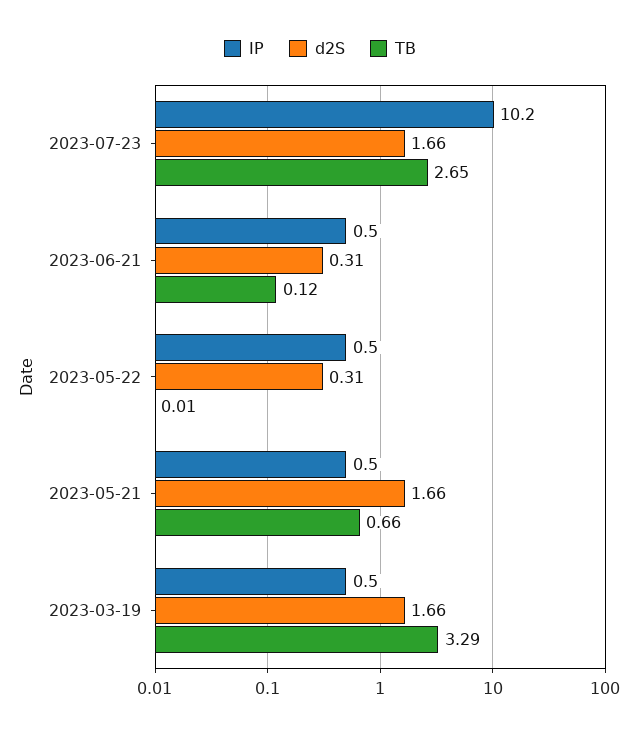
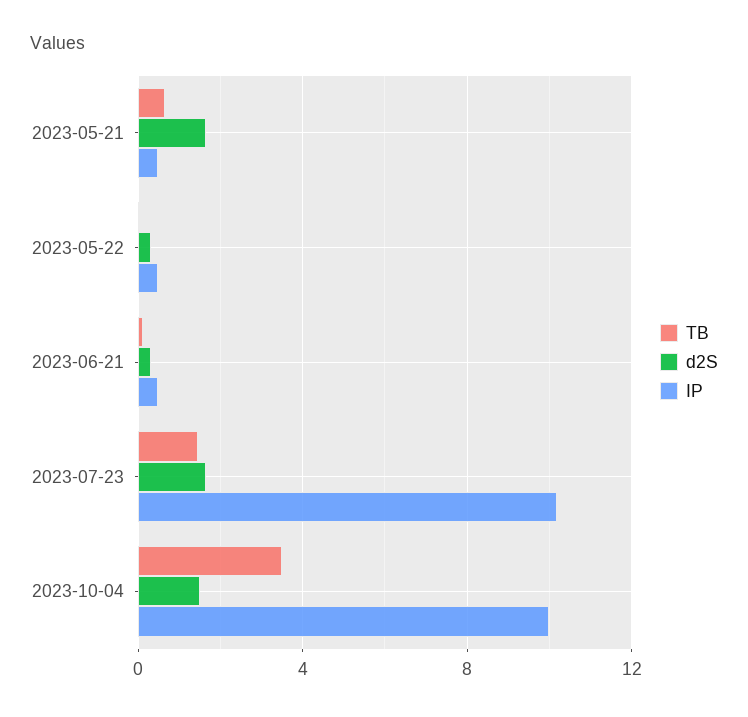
TB, 2023-07-23: 2.65 -> 1.5
IP, 2023-03-19: 0.5 -> none
d2S, 2023-03-19: 1.66 -> none
TB, 2023-03-19: 3.29 -> none
TB, 2023-10-04: none -> 3.5
d2S, 2023-10-04: none -> 1.5
IP, 2023-10-04: none -> 10

